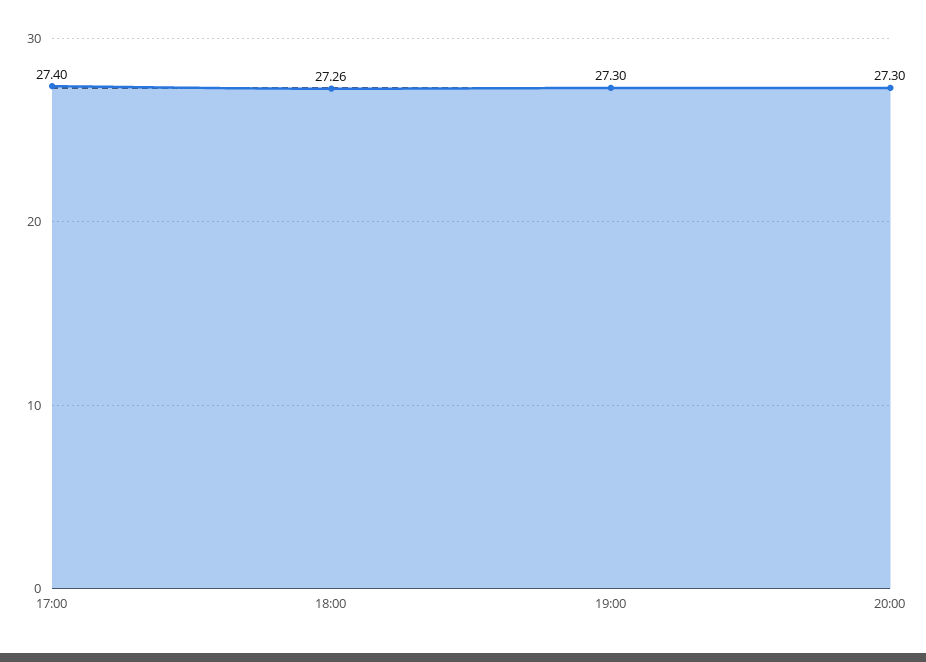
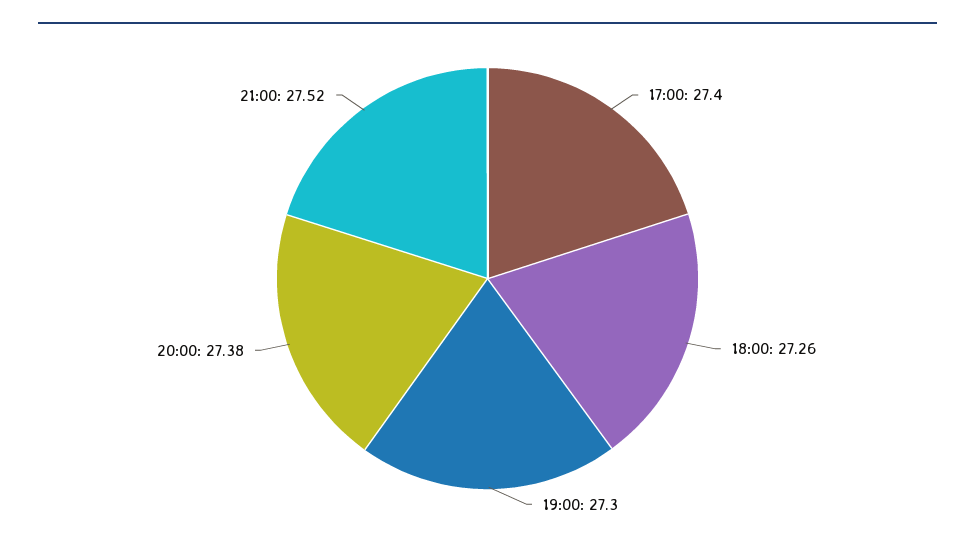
20:00: 27.3 -> 27.38
21:00: none -> 27.52

